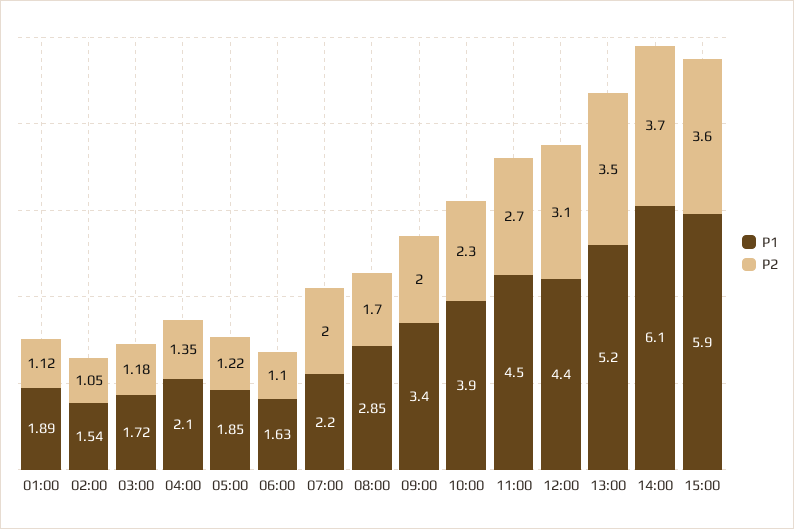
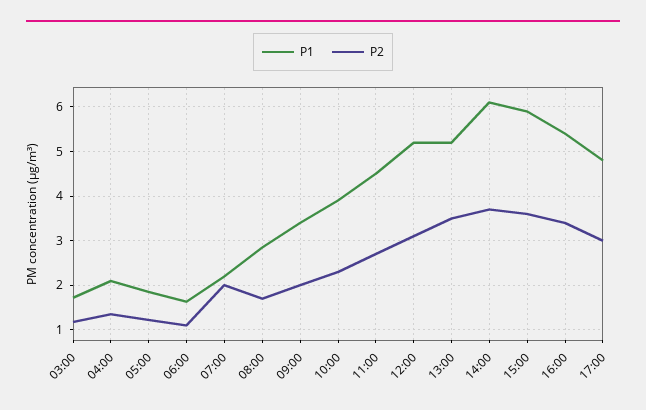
P1, 01:00: 1.89 -> none
P2, 01:00: 1.12 -> none
P1, 02:00: 1.54 -> none
P2, 02:00: 1.05 -> none
P1, 12:00: 4.4 -> 5.2
P1, 16:00: none -> 5.4
P2, 16:00: none -> 3.4
P1, 17:00: none -> 4.8
P2, 17:00: none -> 3

